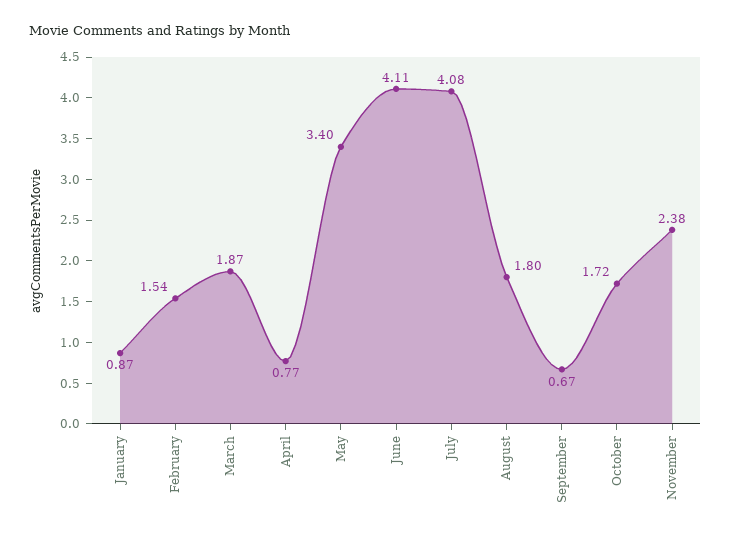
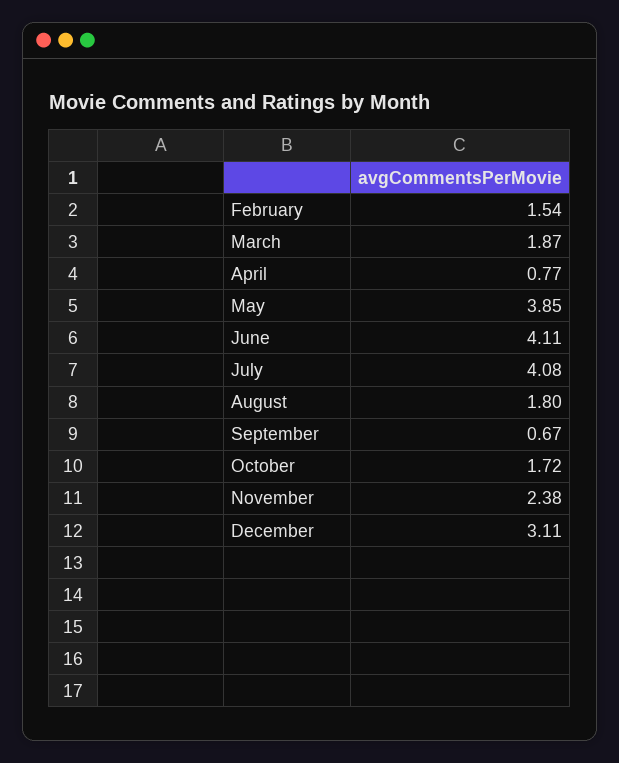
January: 0.87 -> none
May: 3.4 -> 3.85
December: none -> 3.11

